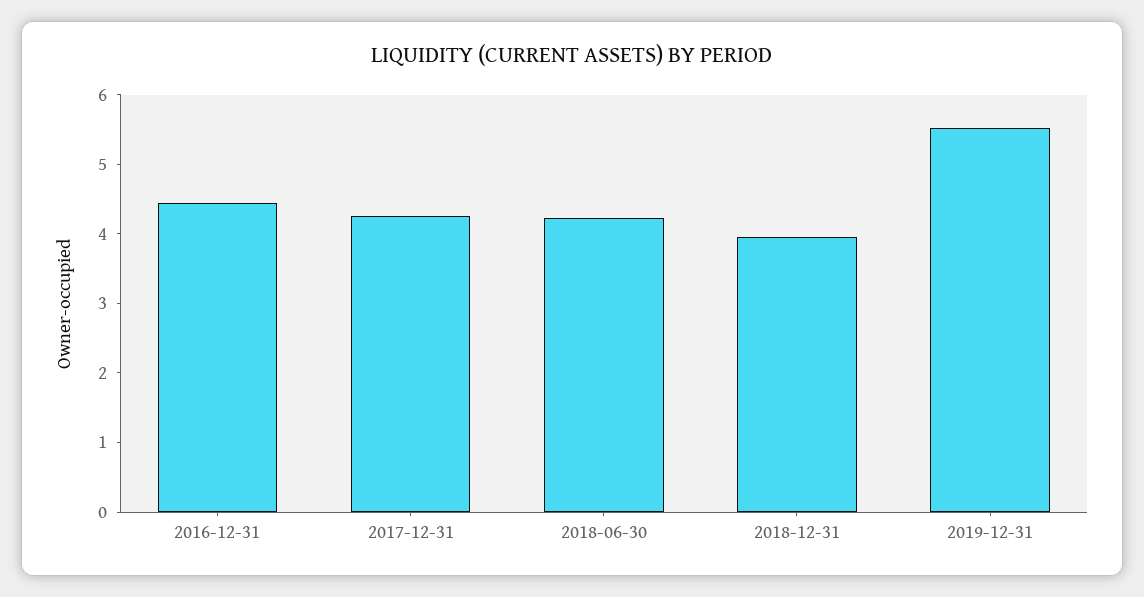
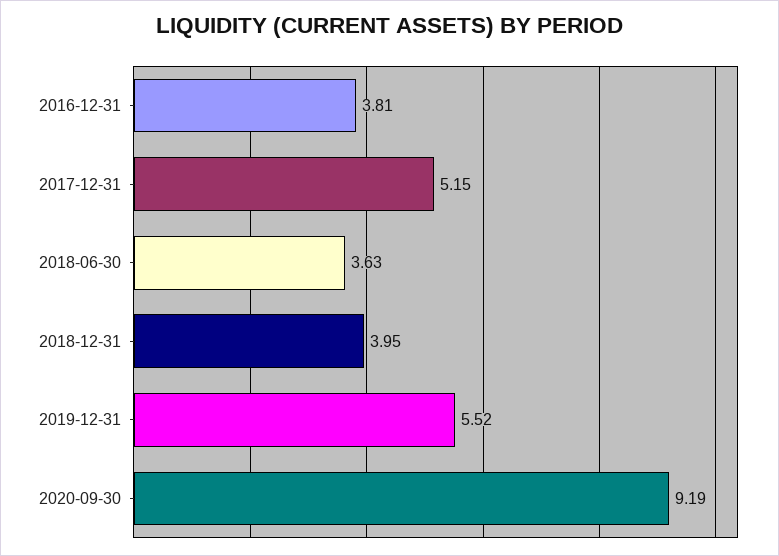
2016-12-31: 4.4 -> 3.81
2017-12-31: 4.2 -> 5.15
2018-06-30: 4.2 -> 3.63
2020-09-30: none -> 9.19

